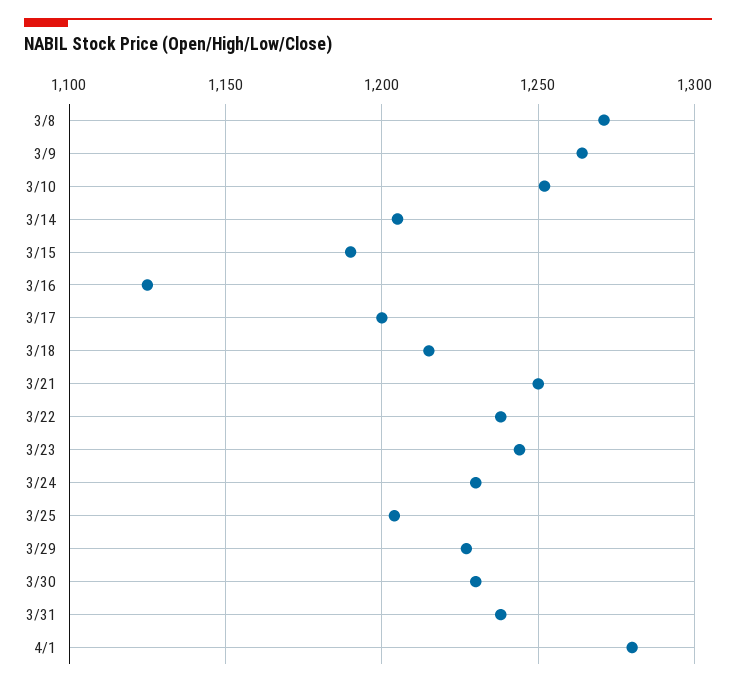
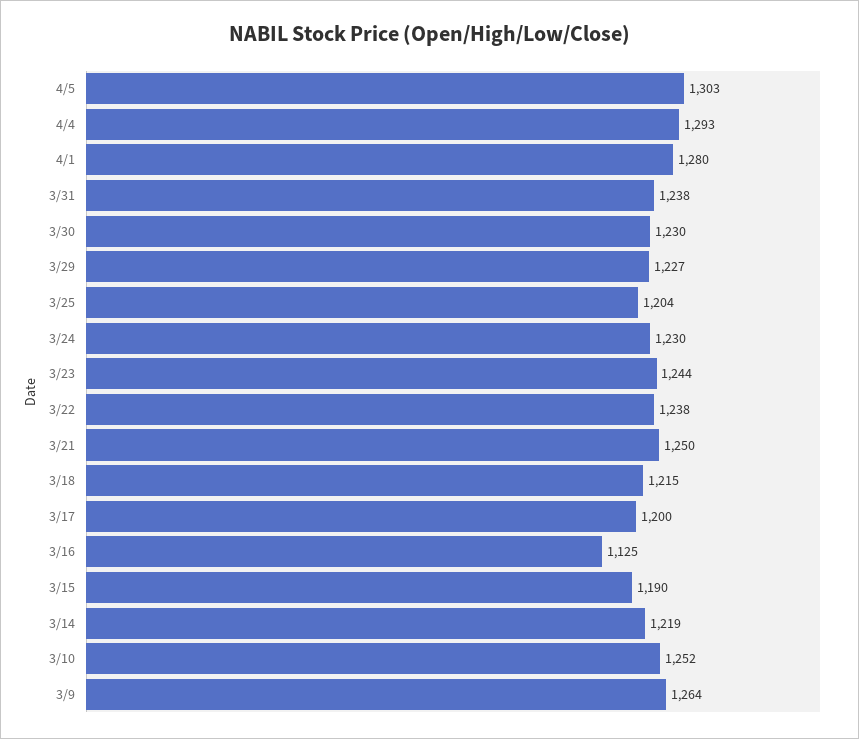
3/8: 1270 -> none
3/14: 1205 -> 1219
4/5: none -> 1303
4/4: none -> 1293

